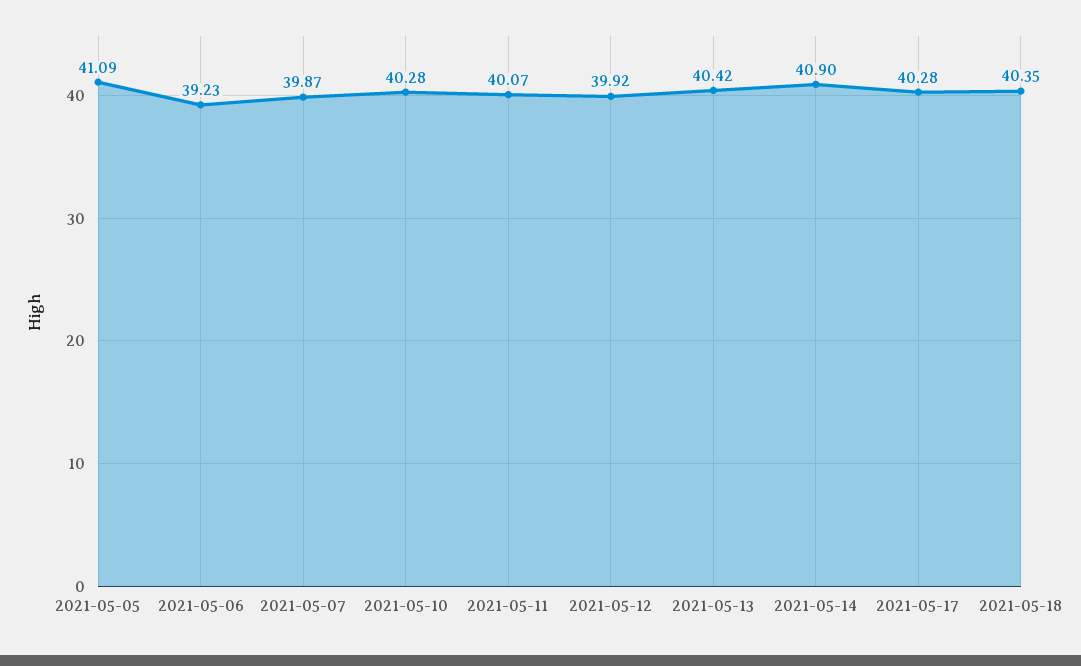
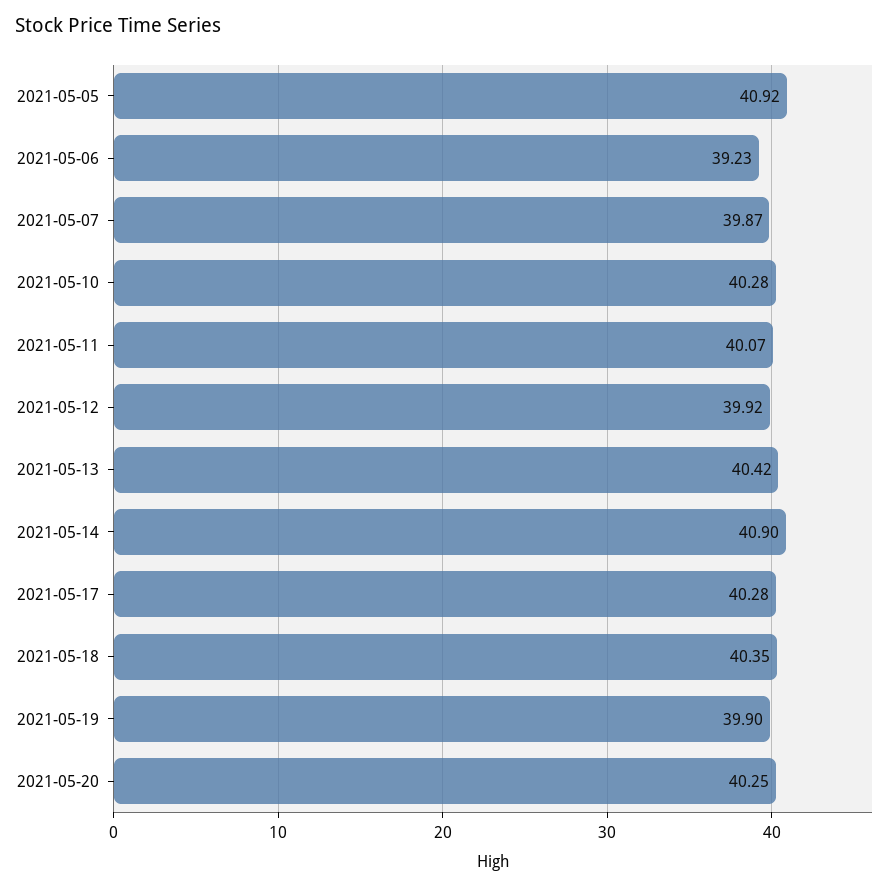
2021-05-05: 41.09 -> 40.92
2021-05-19: none -> 39.9
2021-05-20: none -> 40.25

